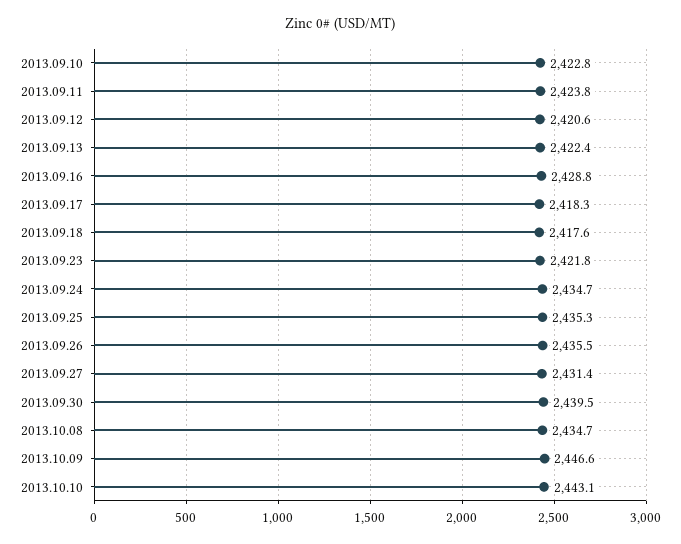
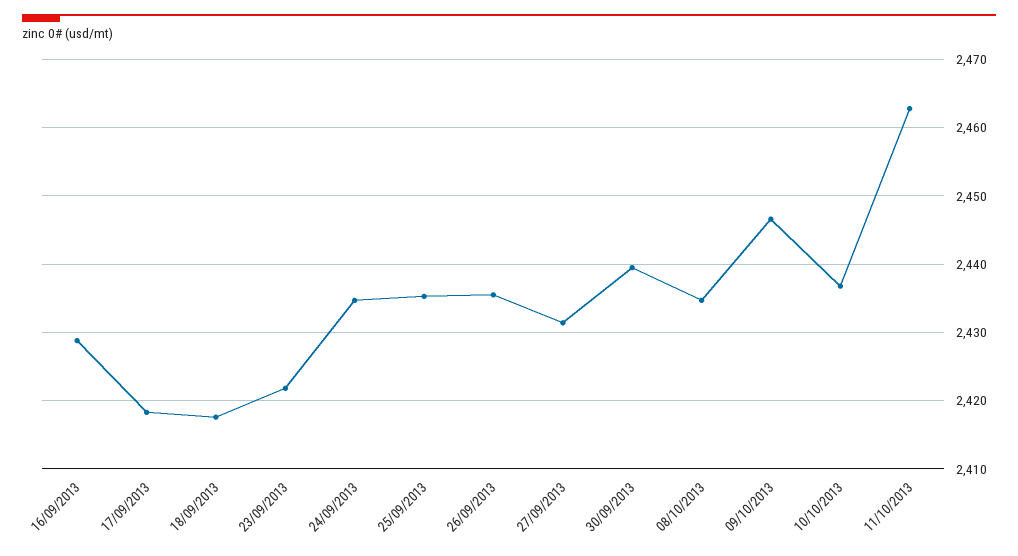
2013.09.10: 2422.8 -> none
2013.09.11: 2423.8 -> none
2013.09.12: 2420.6 -> none
2013.09.13: 2422.4 -> none
2013.10.10: 2443.1 -> 2437
11/10/2013: none -> 2463

